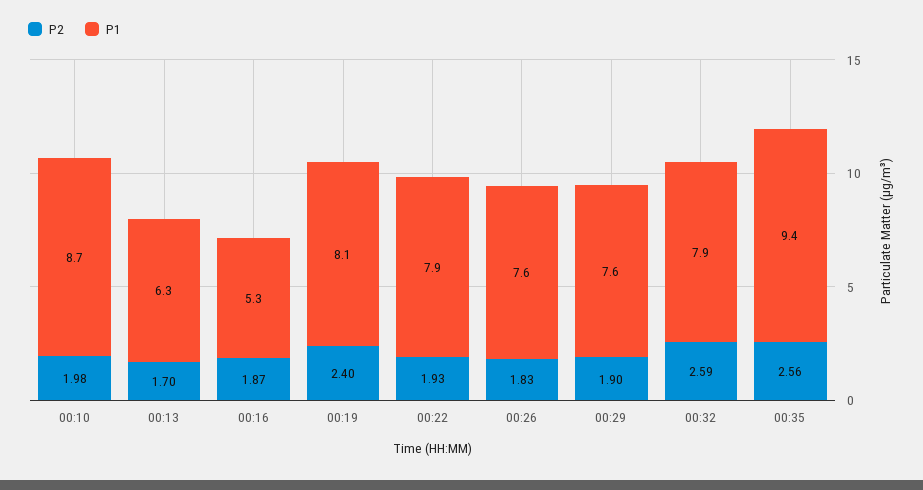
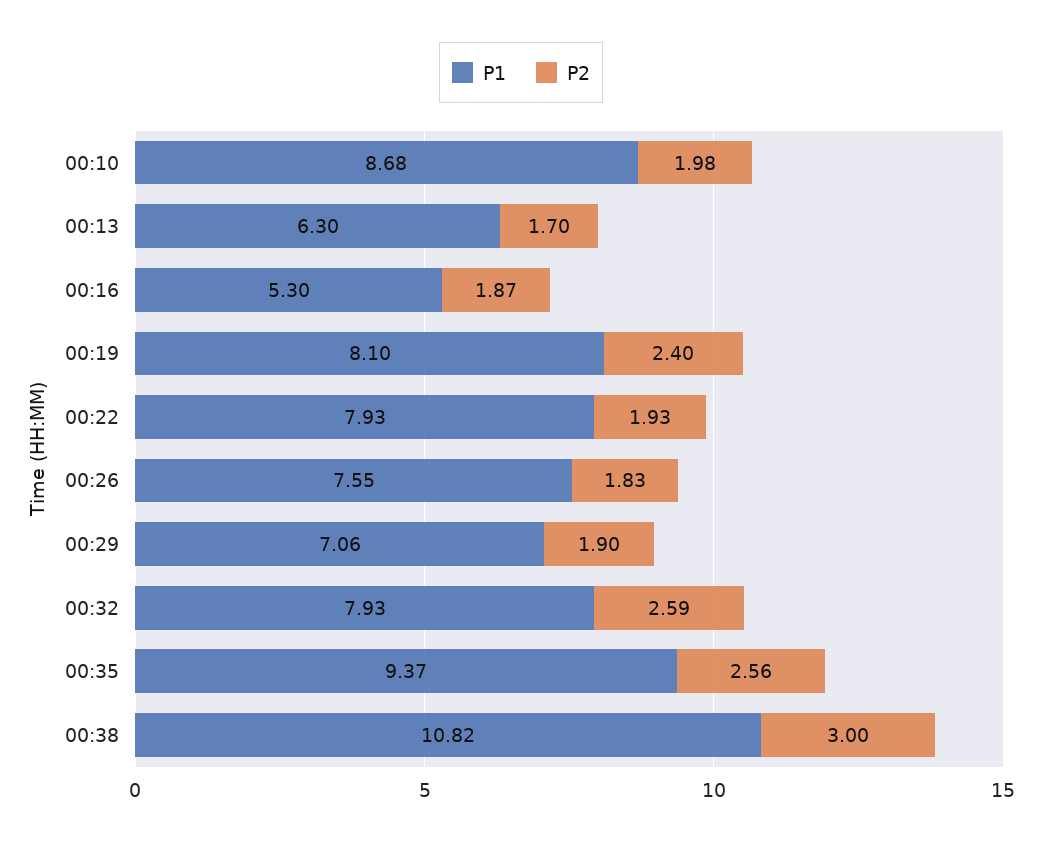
P1, 00:29: 7.6 -> 7.06
P1, 00:38: none -> 10.82
P2, 00:38: none -> 3

